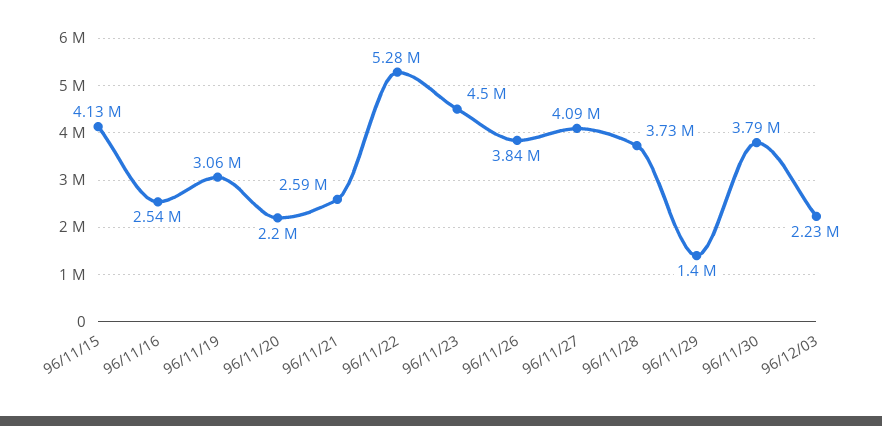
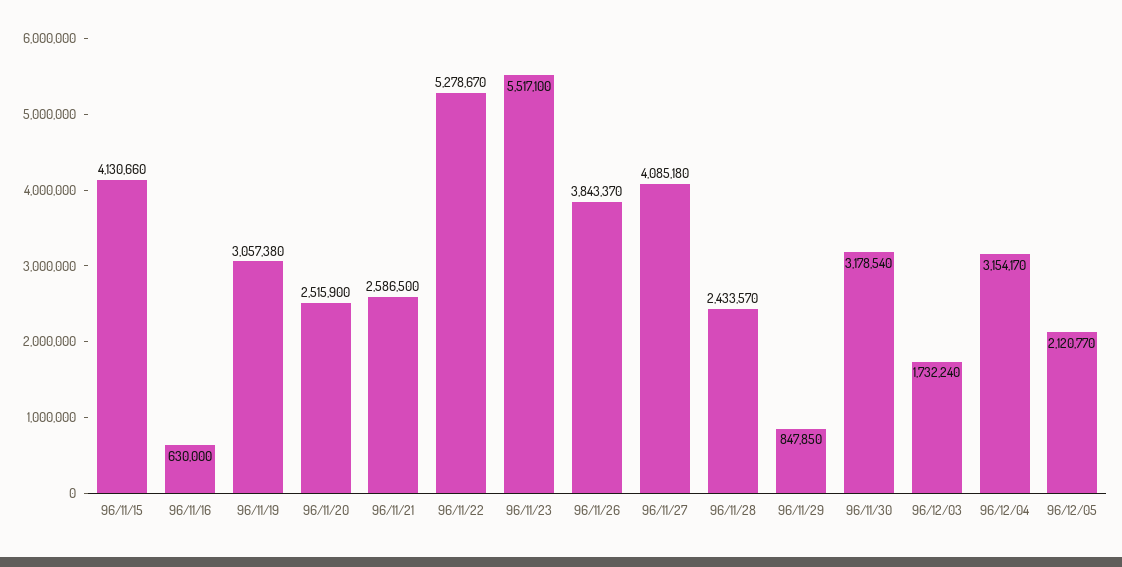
96/11/16: 2540000 -> 630000
96/11/20: 2200000 -> 2515900
96/11/23: 4500000 -> 5517100
96/11/28: 3730000 -> 2433570
96/11/29: 1400000 -> 847850
96/11/30: 3790000 -> 3178540
96/12/03: 2230000 -> 1732240
96/12/04: none -> 3154170
96/12/05: none -> 2120770

